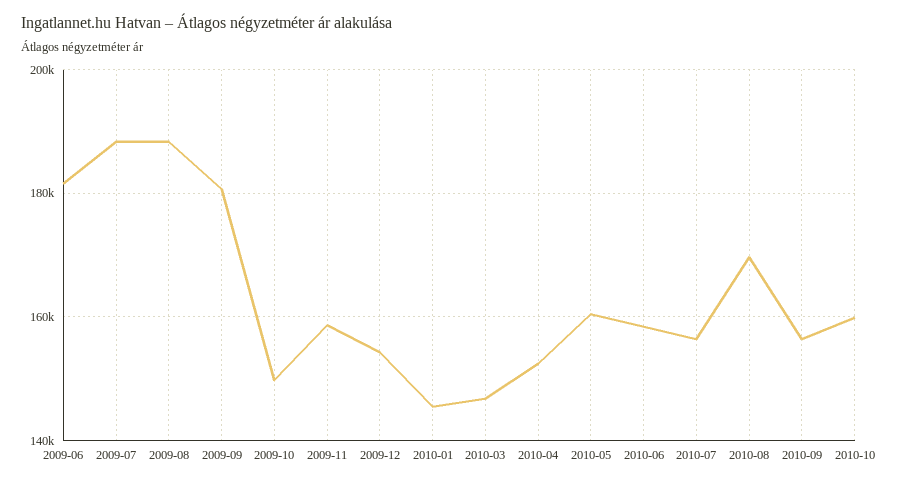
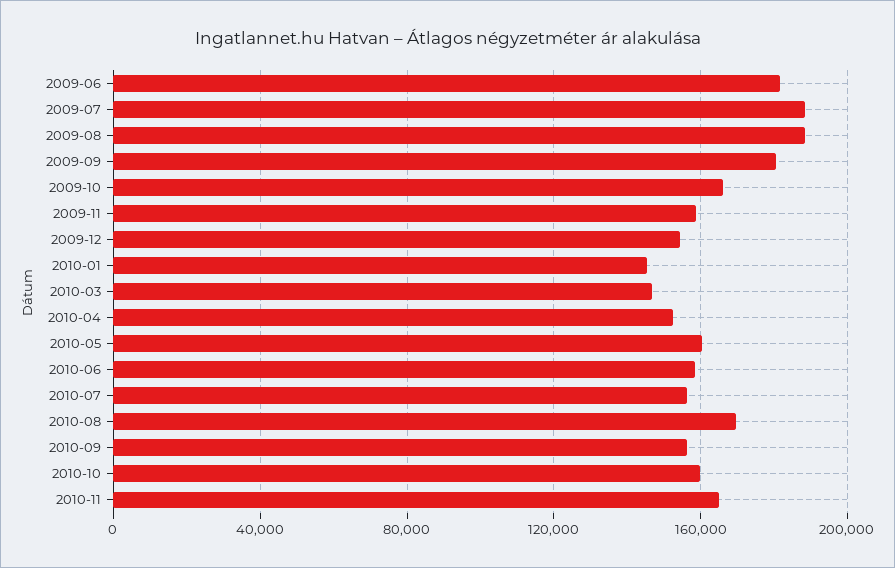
2009-10: 150000 -> 165000
2010-11: none -> 165000

